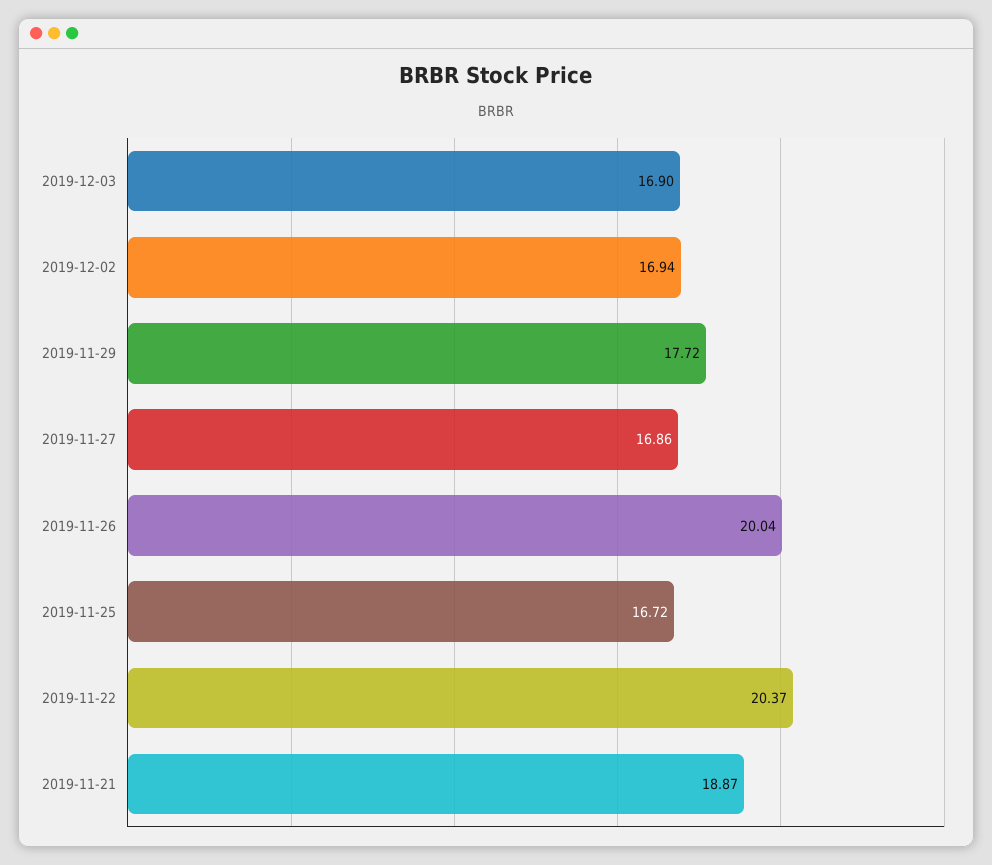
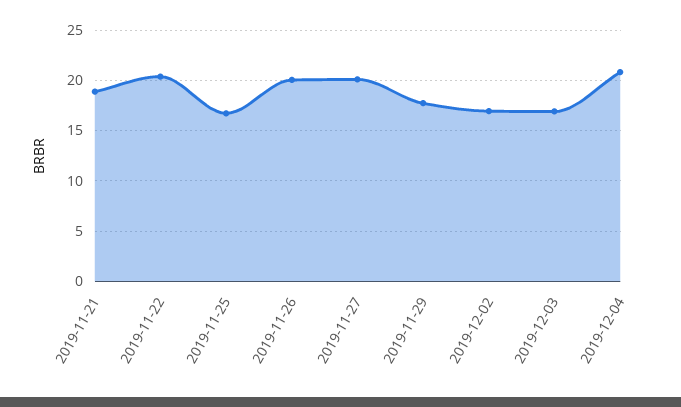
2019-11-27: 16.86 -> 20
2019-12-04: none -> 21

